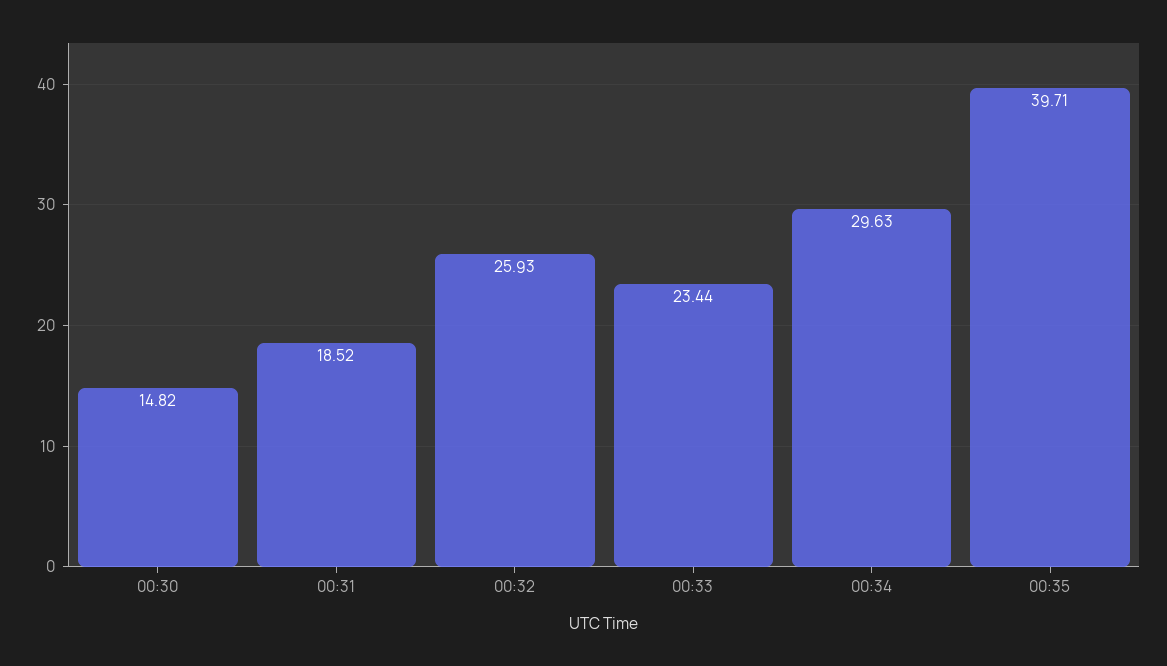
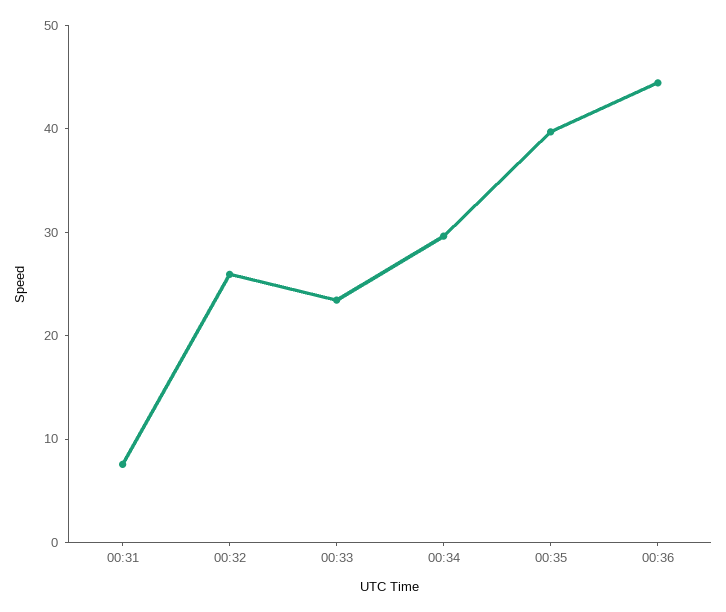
00:30: 14.82 -> none
00:31: 18.52 -> 8
00:36: none -> 44

